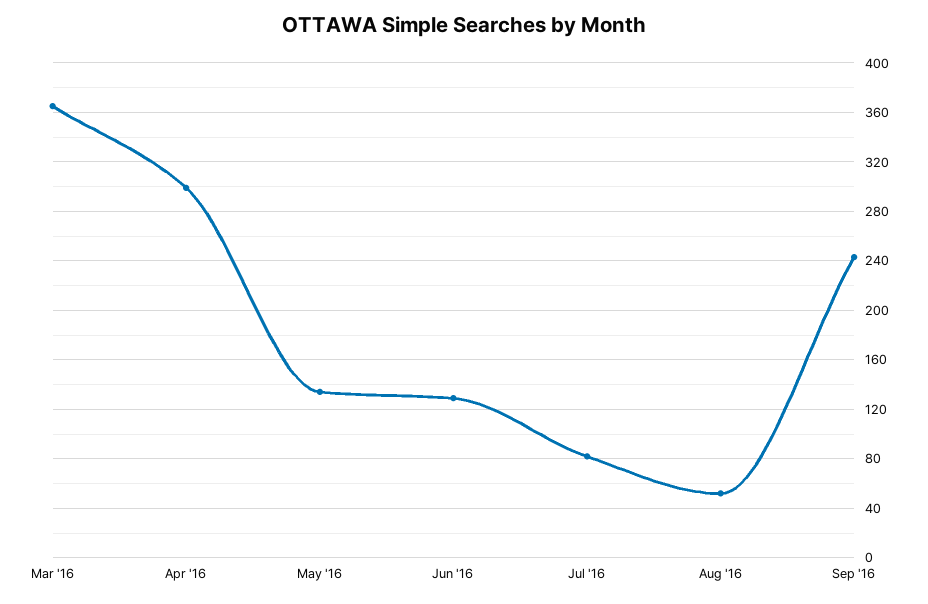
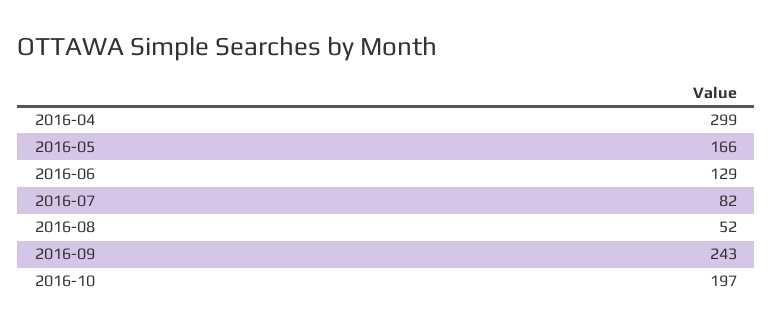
Mar '16: 365 -> none
May '16: 135 -> 166
2016-10: none -> 197

